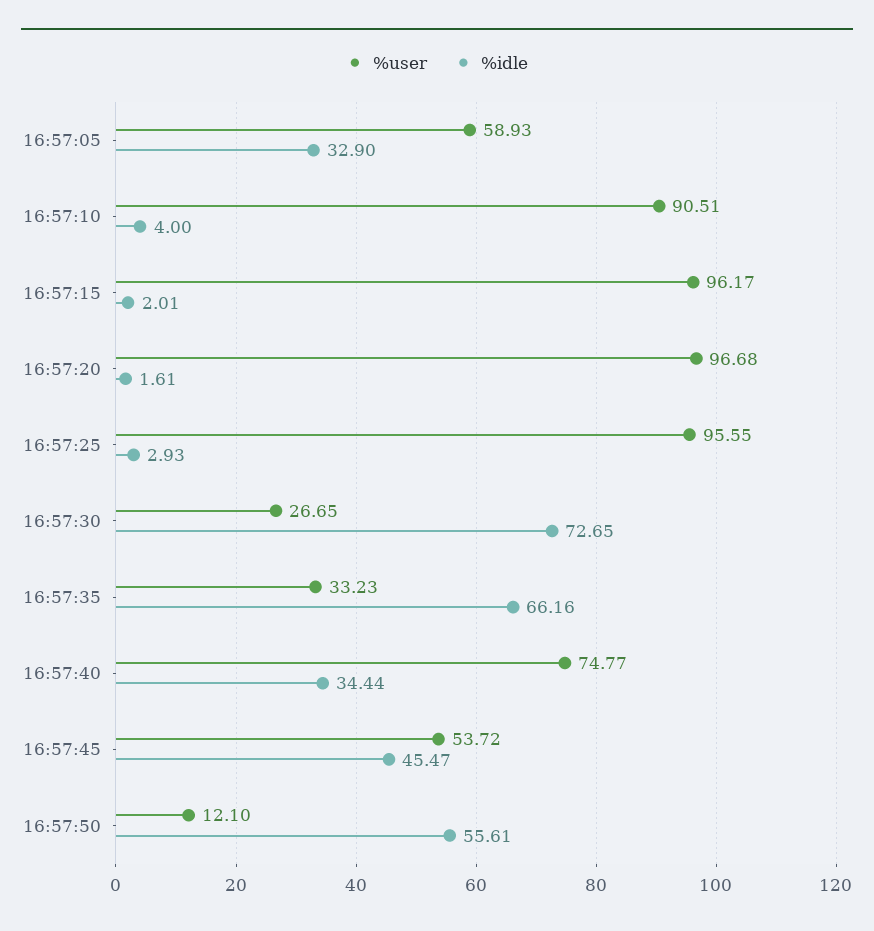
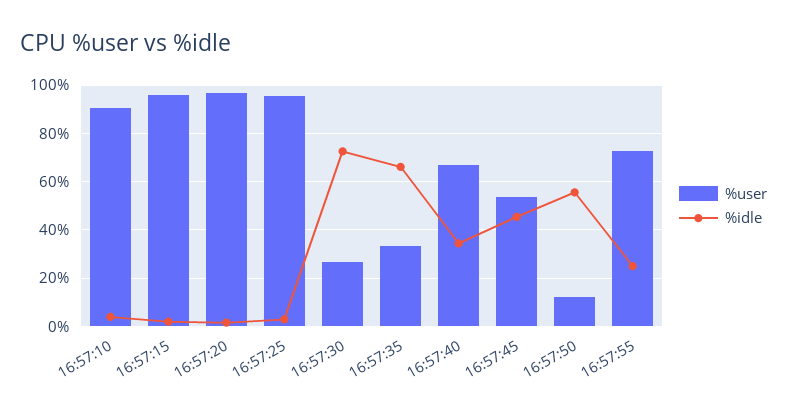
%user, 16:57:05: 58.93 -> none
%idle, 16:57:05: 32.9 -> none
%user, 16:57:40: 74.77 -> 67.5
%user, 16:57:55: none -> 72.5
%idle, 16:57:55: none -> 25

